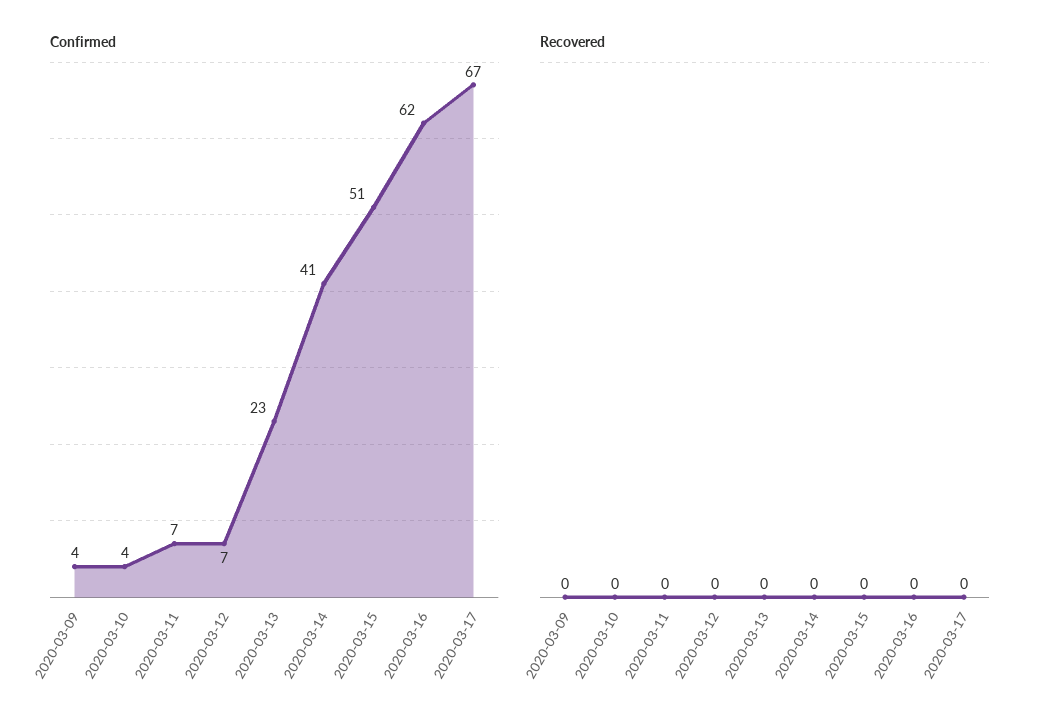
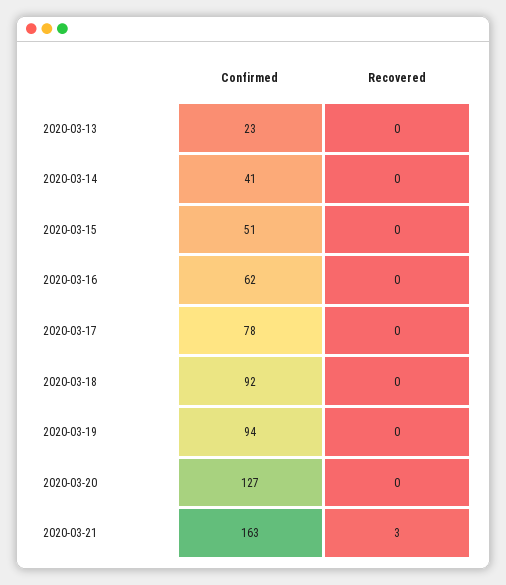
Confirmed, 2020-03-09: 4 -> none
Confirmed, 2020-03-10: 4 -> none
Confirmed, 2020-03-11: 7 -> none
Confirmed, 2020-03-12: 7 -> none
Confirmed, 2020-03-17: 67 -> 78
Recovered, 2020-03-09: 0 -> none
Recovered, 2020-03-10: 0 -> none
Recovered, 2020-03-11: 0 -> none
Recovered, 2020-03-12: 0 -> none
Confirmed, 2020-03-18: none -> 92
Recovered, 2020-03-18: none -> 0
Confirmed, 2020-03-19: none -> 94
Recovered, 2020-03-19: none -> 0
Confirmed, 2020-03-20: none -> 127
Recovered, 2020-03-20: none -> 0
Confirmed, 2020-03-21: none -> 163
Recovered, 2020-03-21: none -> 3

